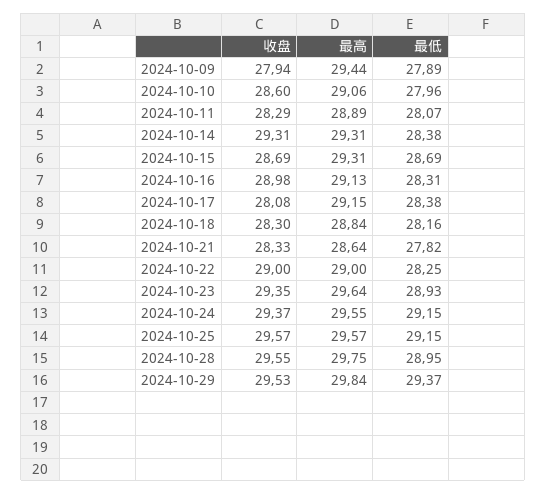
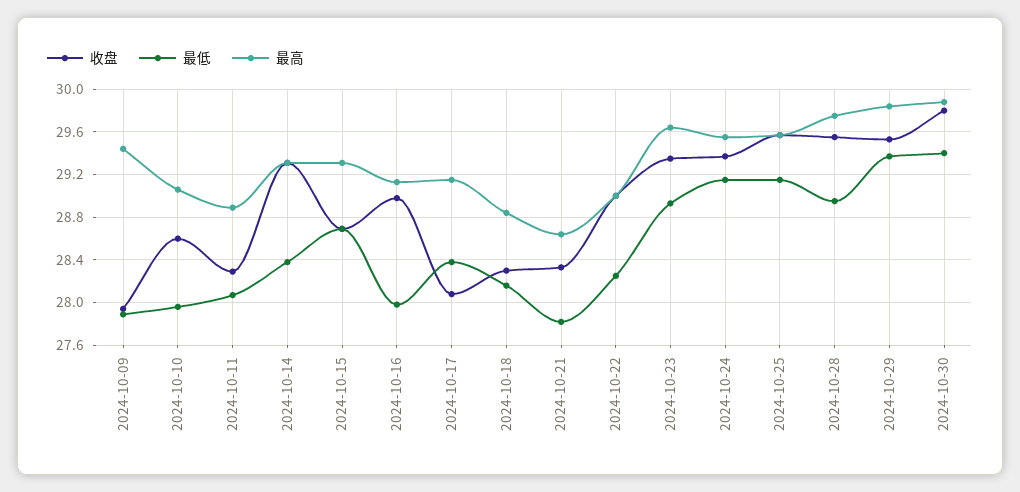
最低, 2024-10-16: 28.31 -> 28
收盘, 2024-10-30: none -> 29.8
最低, 2024-10-30: none -> 29.4
最高, 2024-10-30: none -> 29.9

